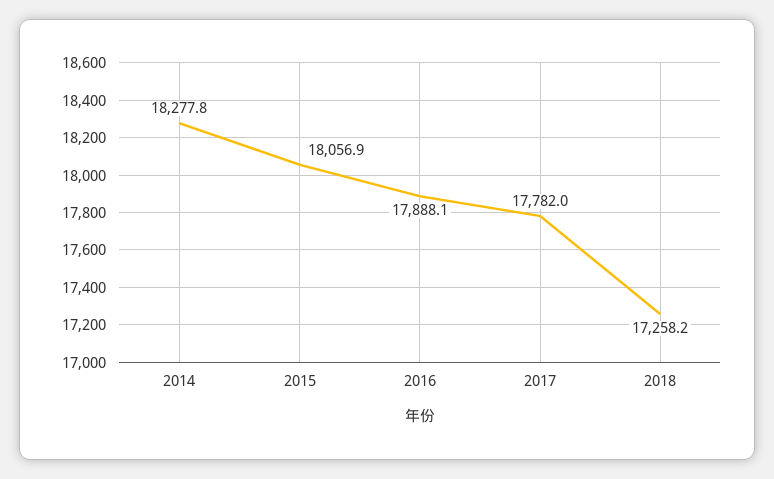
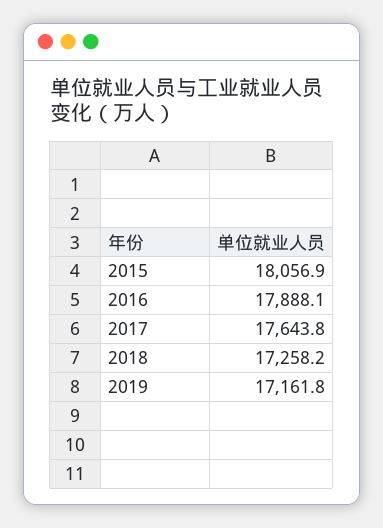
2014: 18277.8 -> none
2017: 17782 -> 17643.8
2019: none -> 17161.8

